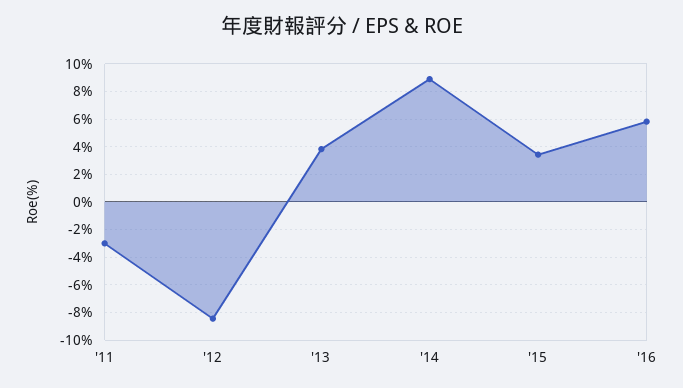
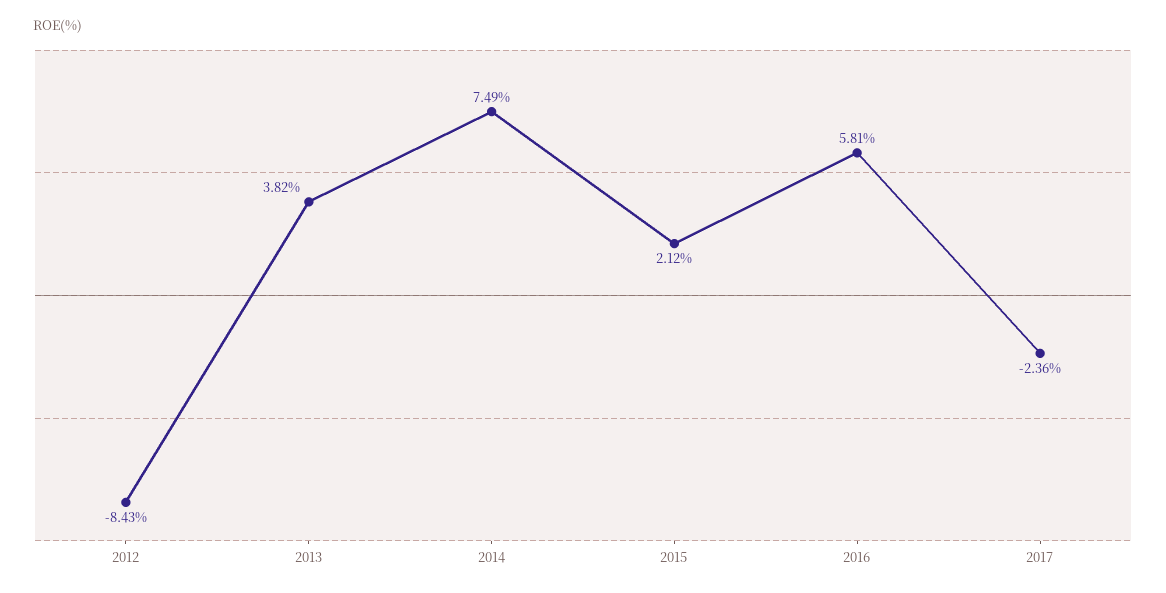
'11: -3 -> none
'14: 9 -> 7.49
'15: 3.5 -> 2.12
2017: none -> -2.36

